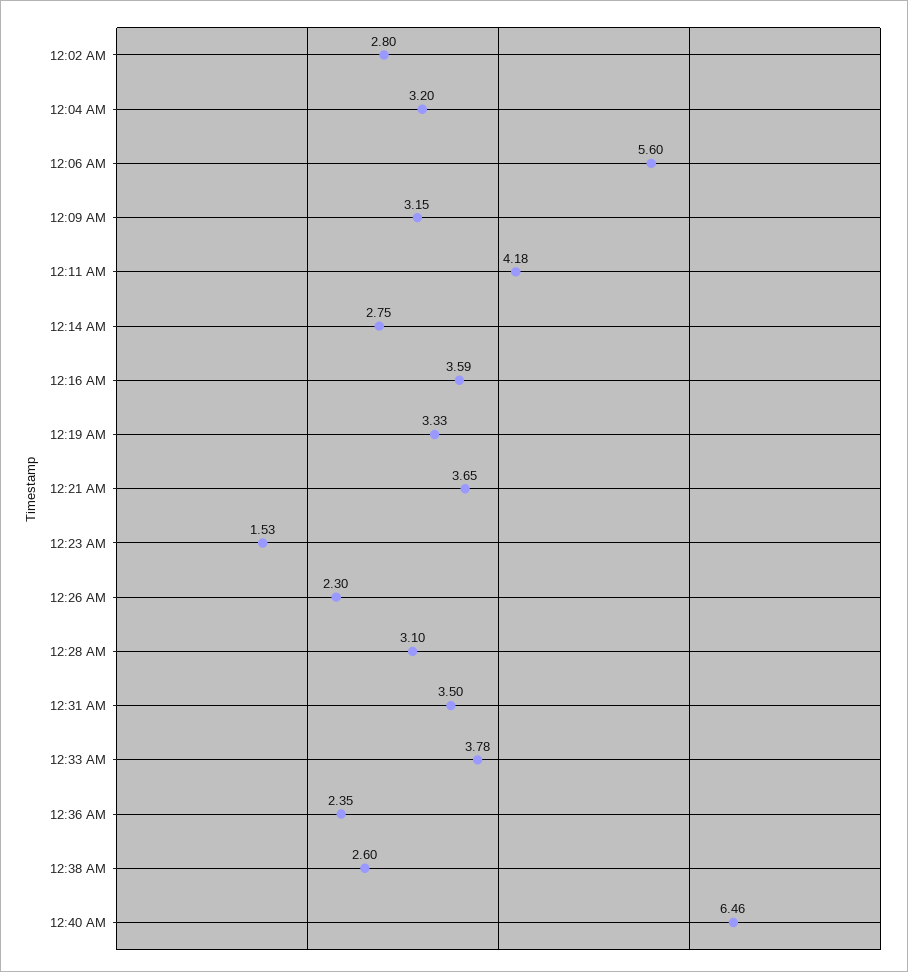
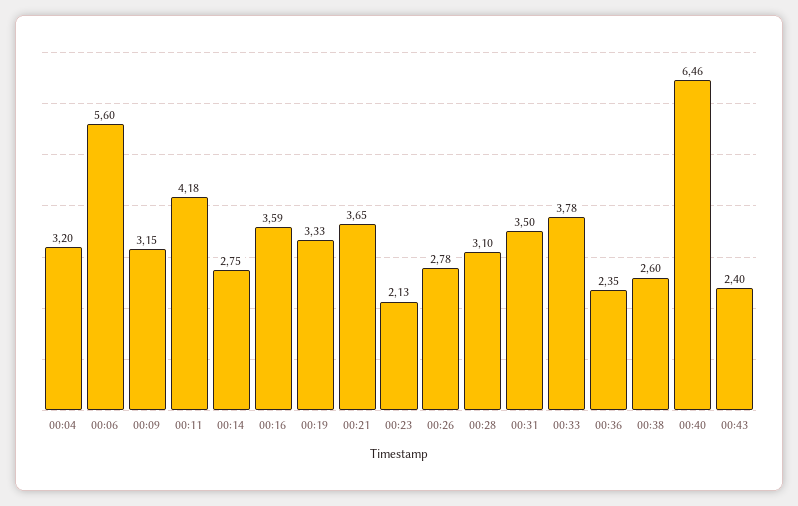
12:02 AM: 2.8 -> none
12:23 AM: 1.53 -> 2.13
12:26 AM: 2.3 -> 2.78
00:43: none -> 2.4

